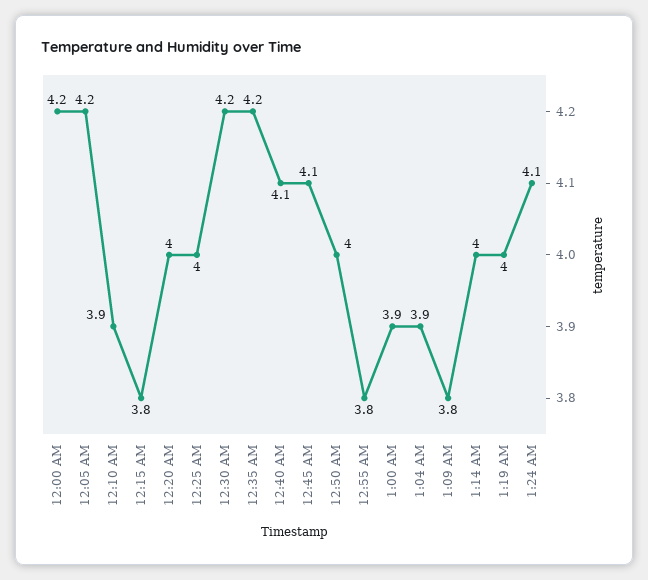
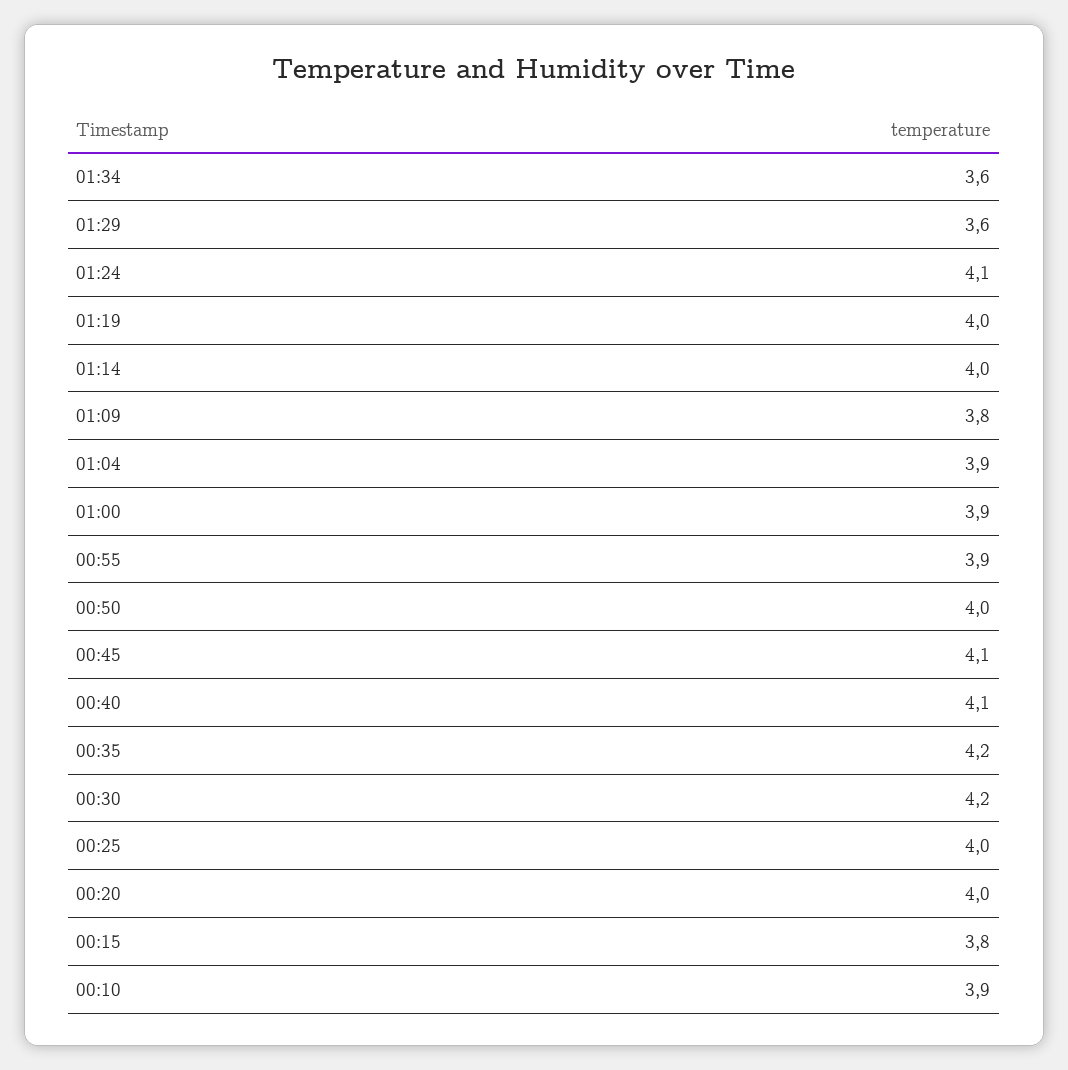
12:00 AM: 4.2 -> none
12:05 AM: 4.2 -> none
12:55 AM: 3.8 -> 3.9
01:34: none -> 3.6
01:29: none -> 3.6

